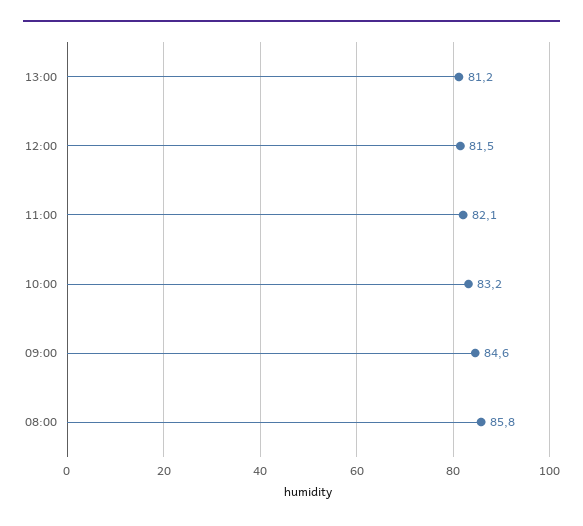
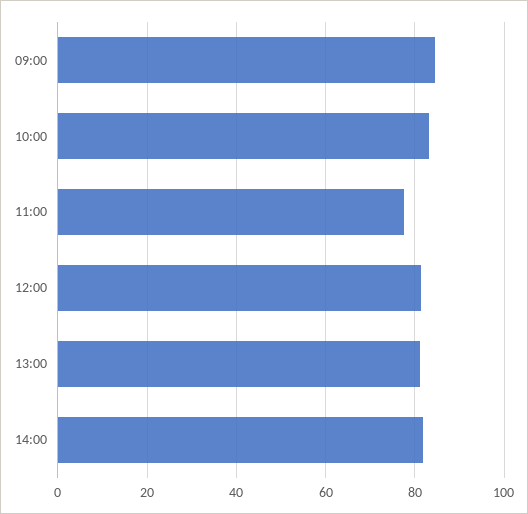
11:00: 82.1 -> 78
08:00: 85.8 -> none
14:00: none -> 82

